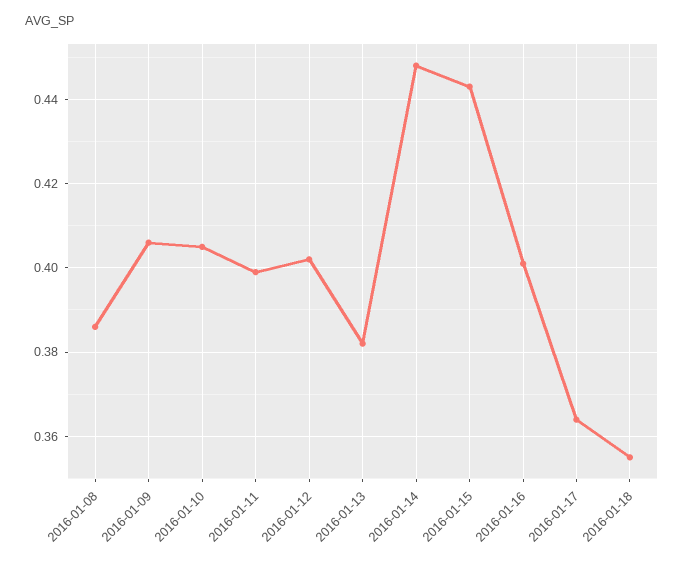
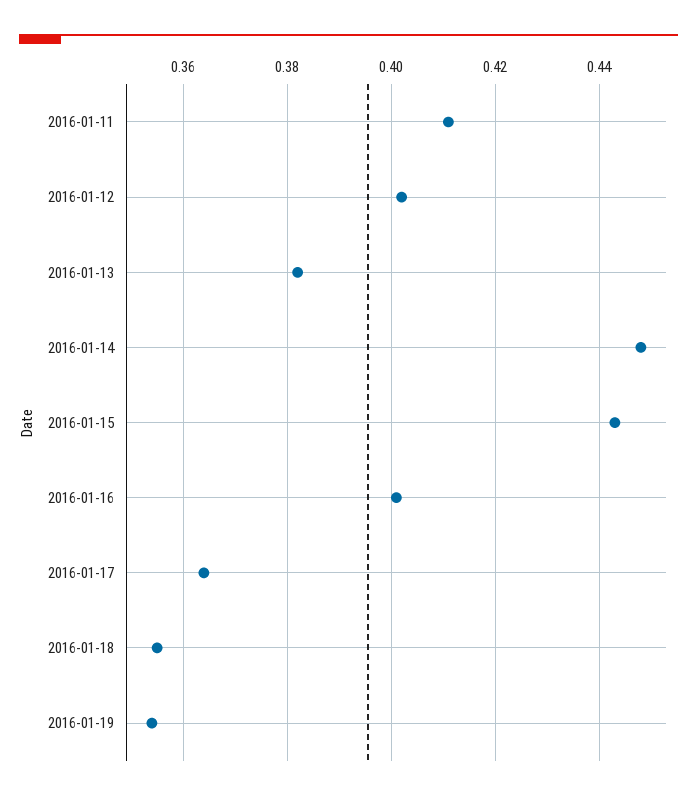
2016-01-08: 0.385 -> none
2016-01-09: 0.405 -> none
2016-01-10: 0.405 -> none
2016-01-11: 0.4 -> 0.41
2016-01-19: none -> 0.355

